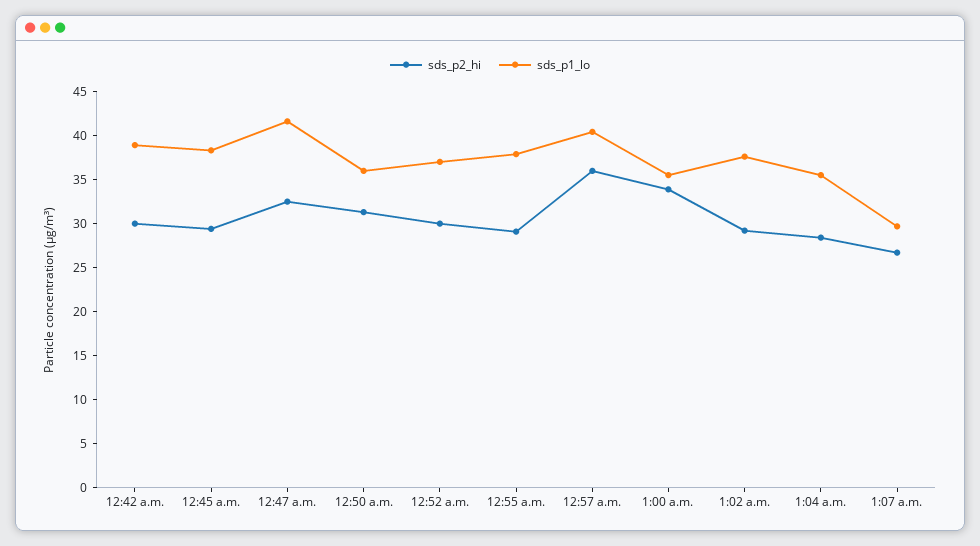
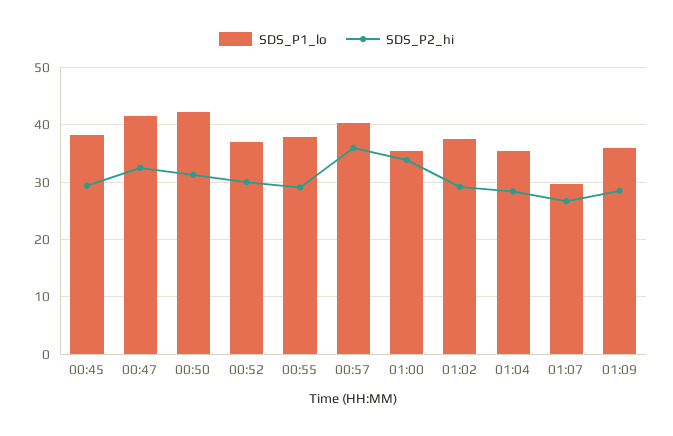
sds_p2_hi, 12:42 a.m.: 30 -> none
sds_p1_lo, 12:42 a.m.: 39 -> none
sds_p1_lo, 12:50 a.m.: 36 -> 42
sds_p1_lo, 01:09: none -> 36
sds_p2_hi, 01:09: none -> 28

